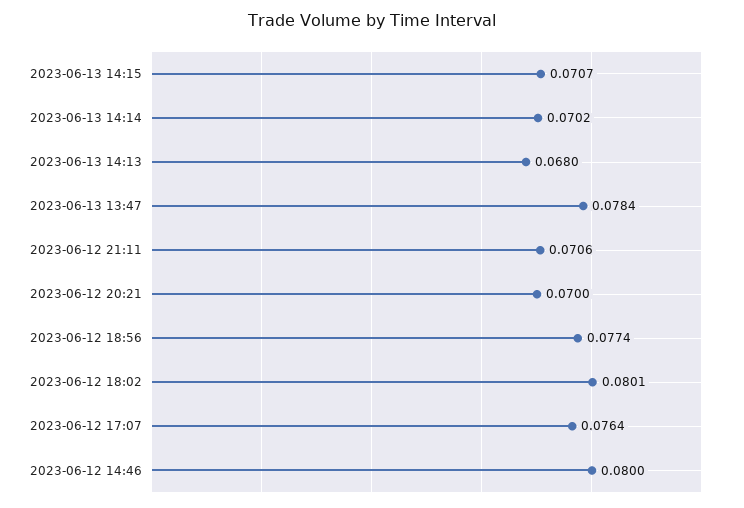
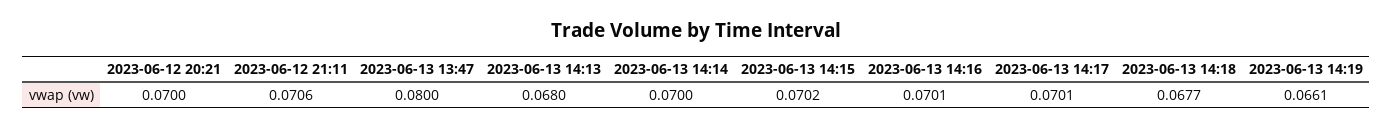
2023-06-13 14:15: 0.0707 -> 0.0702
2023-06-13 14:14: 0.0702 -> 0.07
2023-06-13 13:47: 0.0784 -> 0.08
2023-06-12 18:56: 0.0774 -> none
2023-06-12 18:02: 0.0801 -> none
2023-06-12 17:07: 0.0764 -> none
2023-06-12 14:46: 0.08 -> none
2023-06-13 14:16: none -> 0.0701
2023-06-13 14:17: none -> 0.0701
2023-06-13 14:18: none -> 0.0677
2023-06-13 14:19: none -> 0.0661

